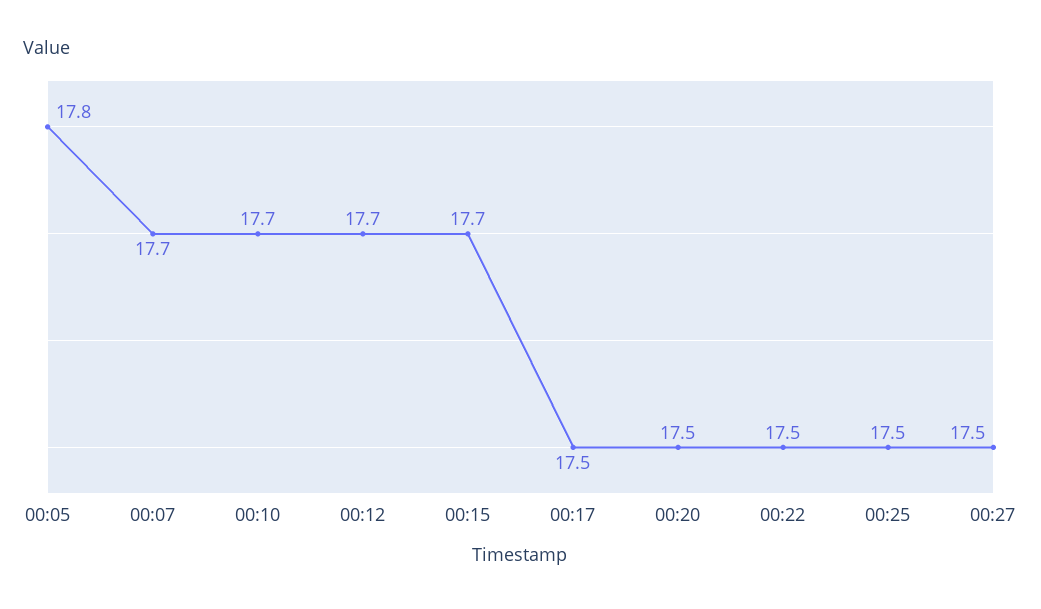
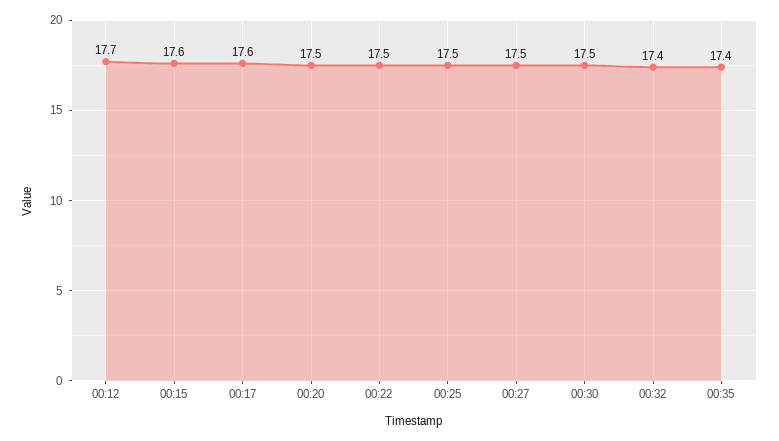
00:05: 17.8 -> none
00:07: 17.7 -> none
00:10: 17.7 -> none
00:15: 17.7 -> 17.6
00:17: 17.5 -> 17.6
00:30: none -> 17.5
00:32: none -> 17.4
00:35: none -> 17.4

